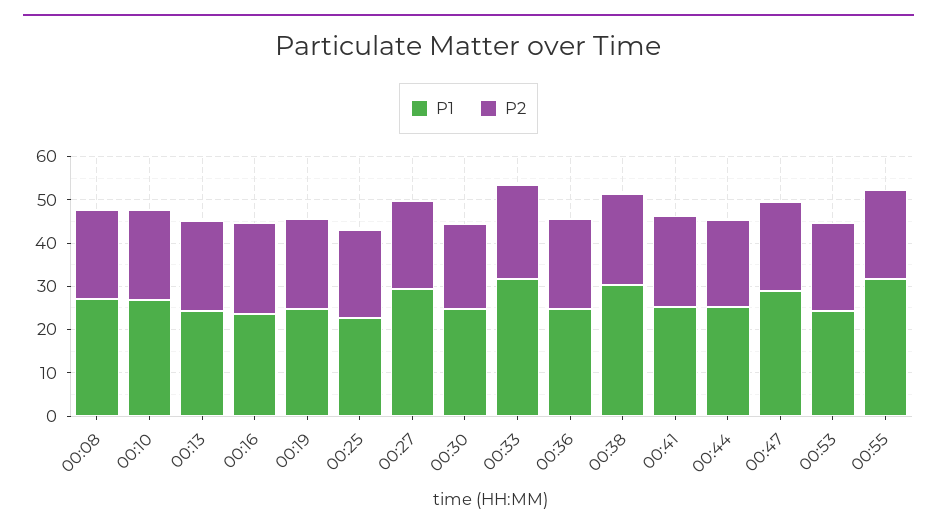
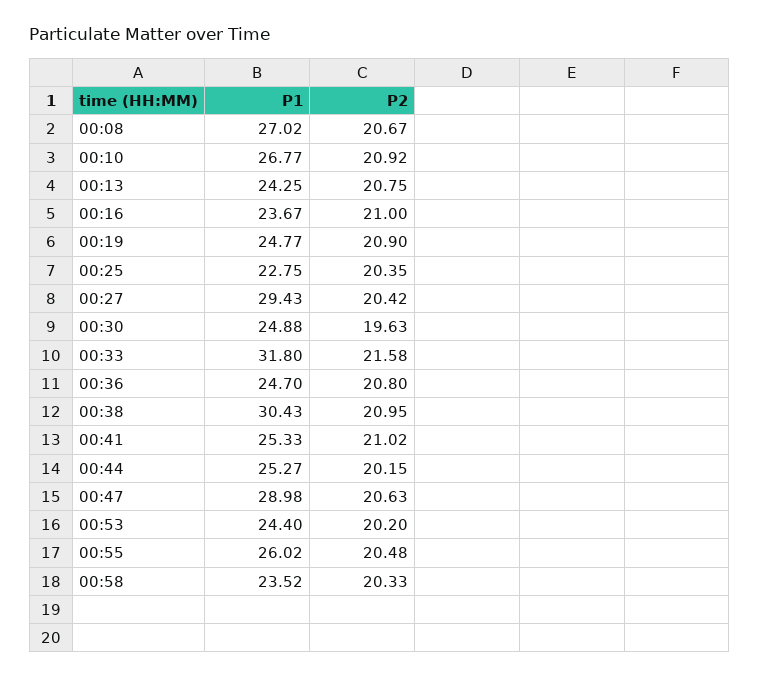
P1, 00:55: 32 -> 26.02
P1, 00:58: none -> 23.52
P2, 00:58: none -> 20.33

